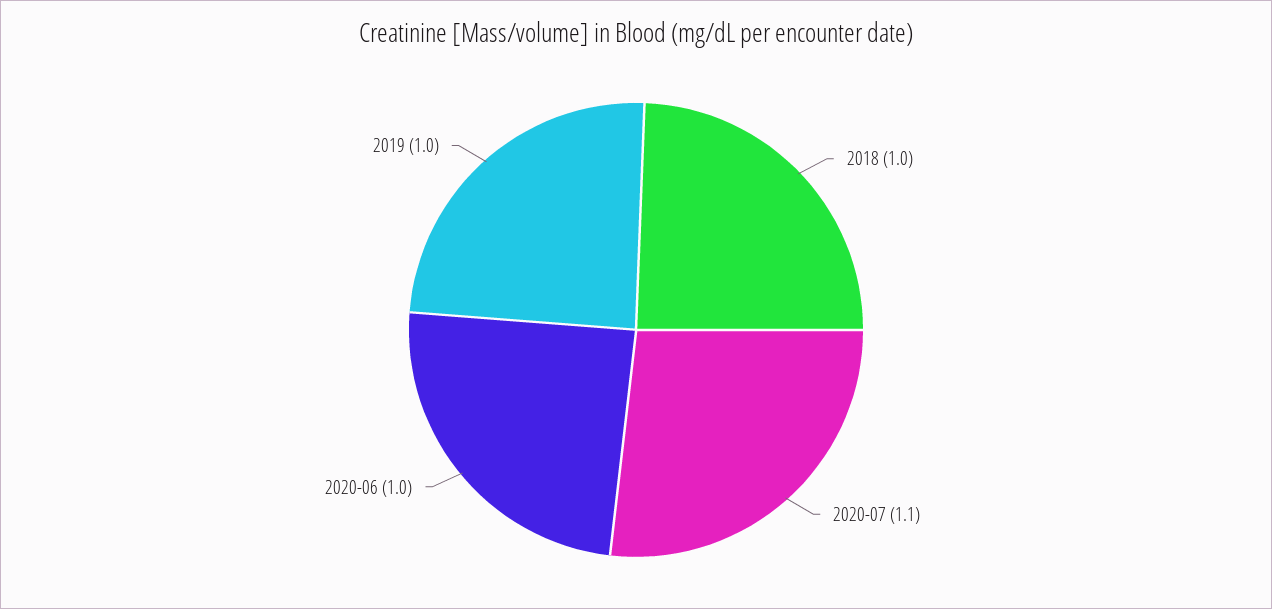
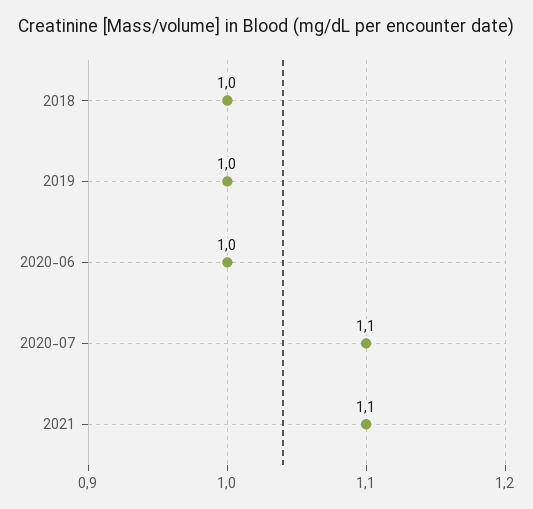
2021: none -> 1.1

